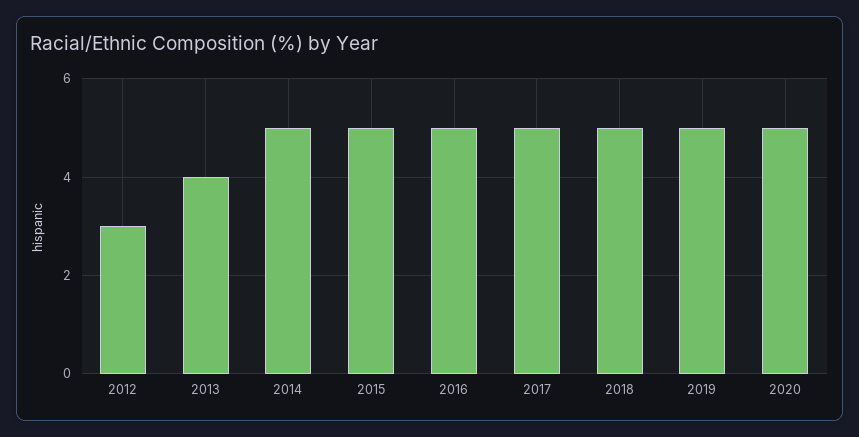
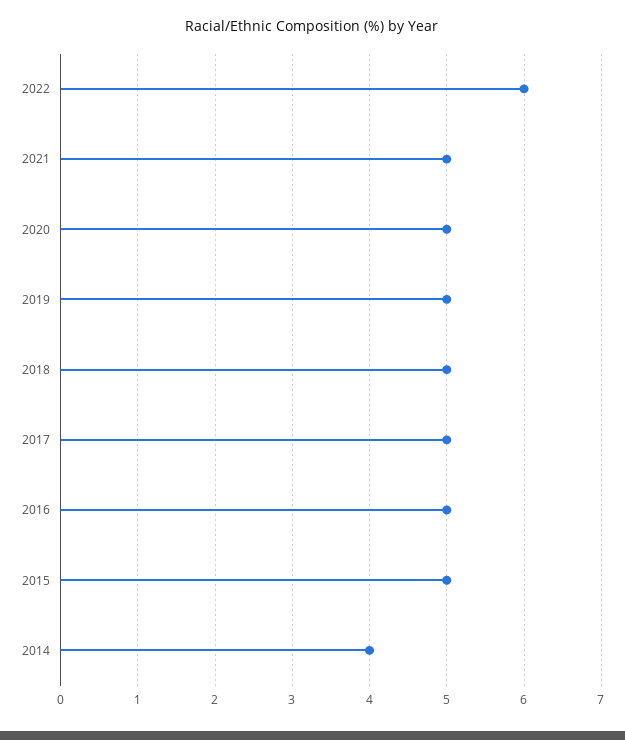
2012: 3 -> none
2013: 4 -> none
2014: 5 -> 4
2022: none -> 6
2021: none -> 5

